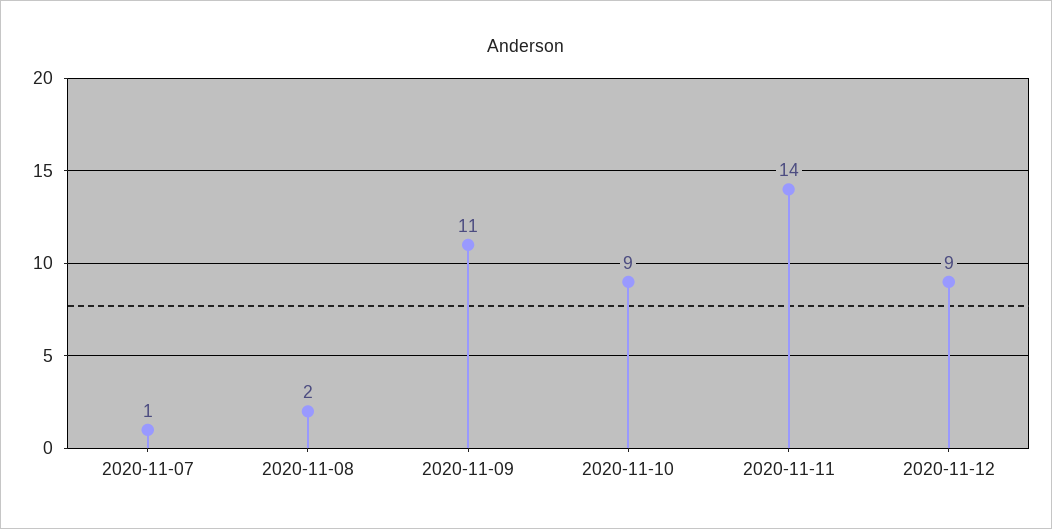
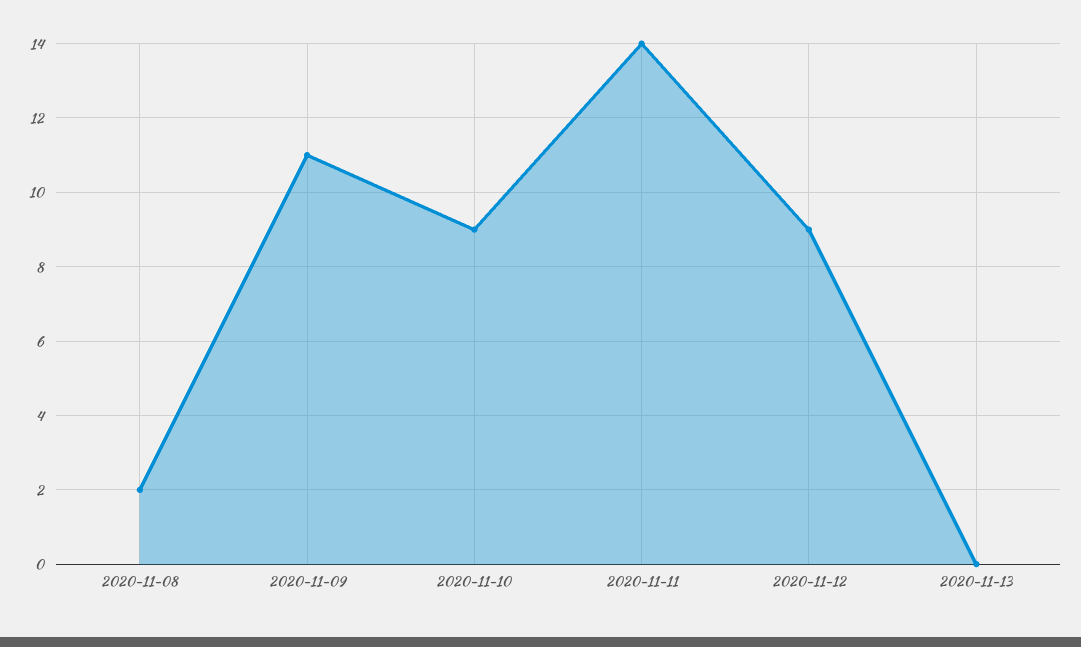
2020-11-07: 1 -> none
2020-11-13: none -> 0

